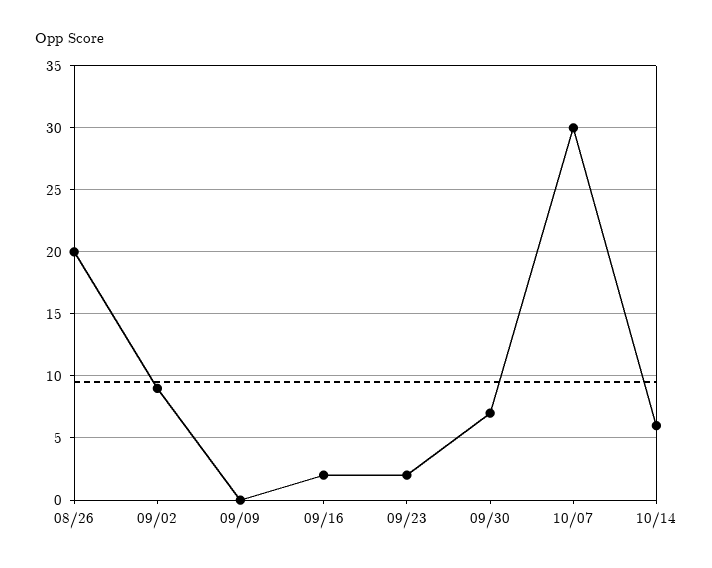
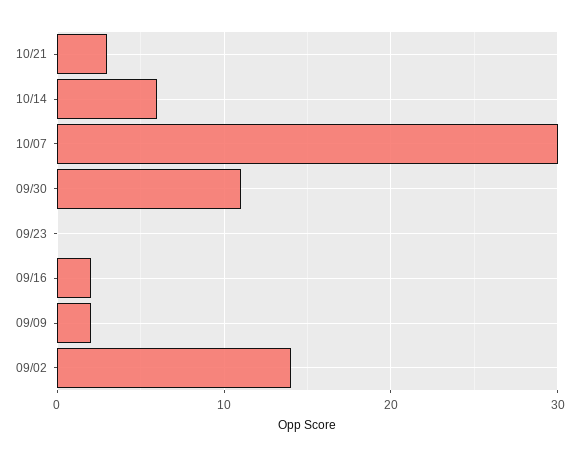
08/26: 20 -> none
09/02: 9 -> 14
09/09: 0 -> 2
09/23: 2 -> 0
09/30: 7 -> 11
10/21: none -> 3

